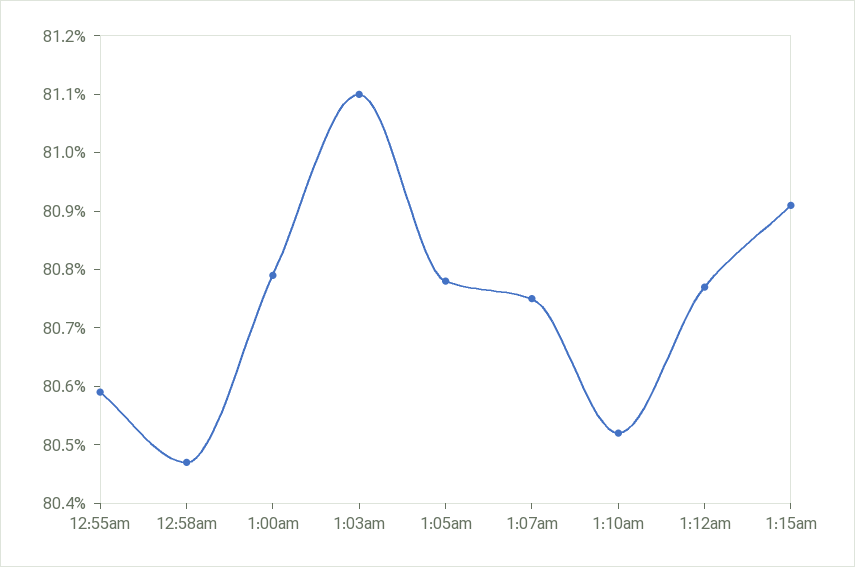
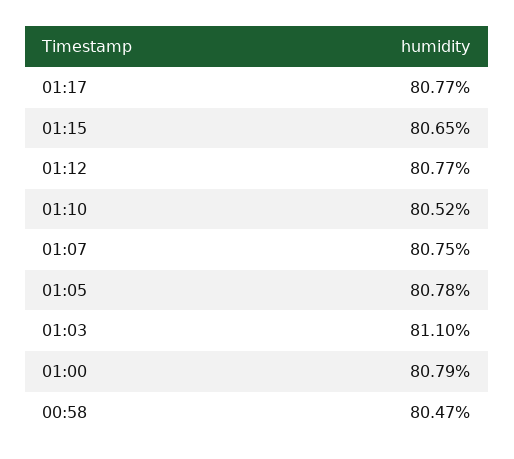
12:55am: 80.6 -> none
1:15am: 80.9 -> 80.65
01:17: none -> 80.77

